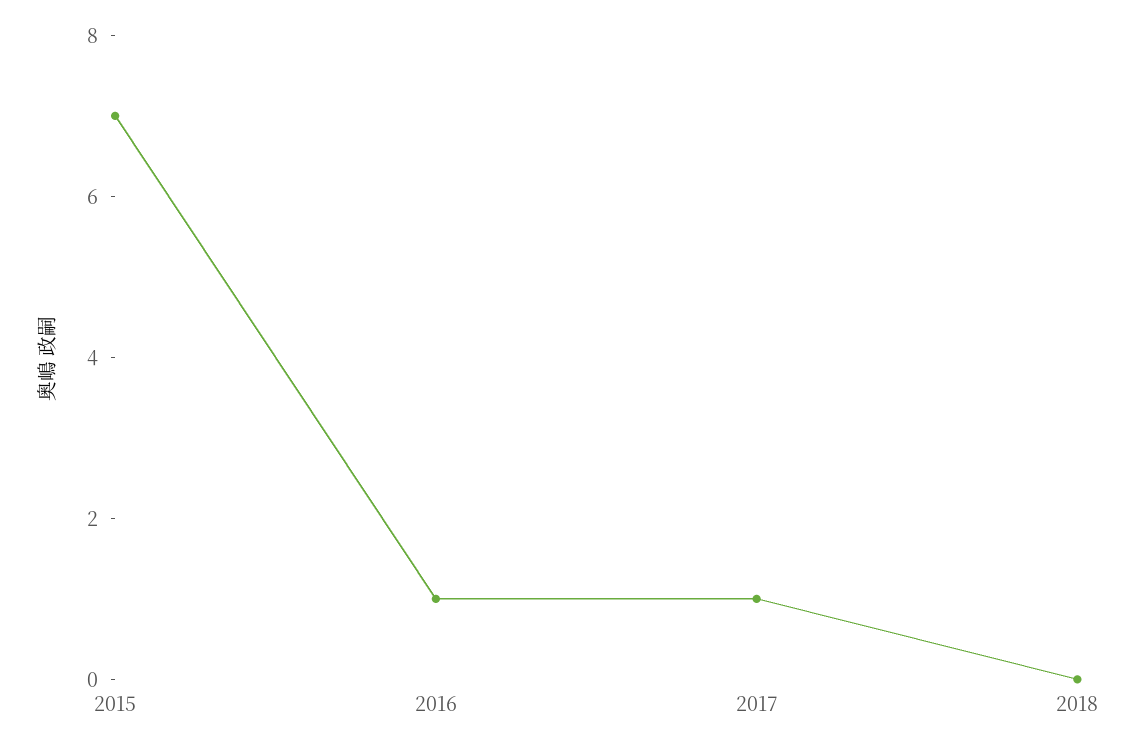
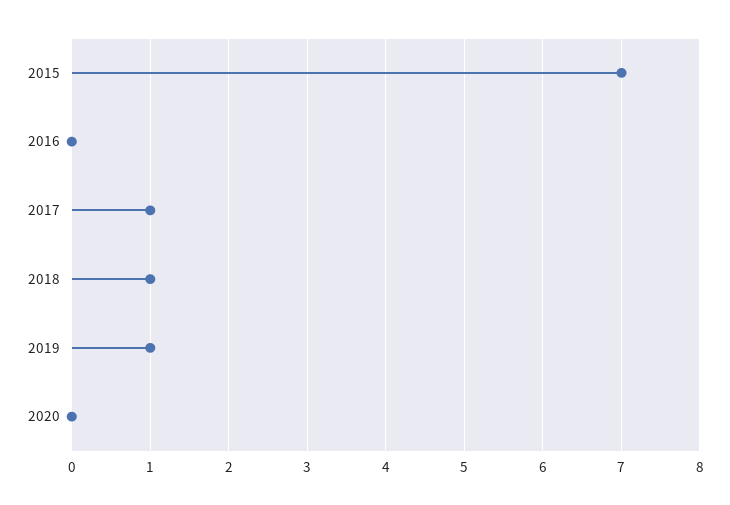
2016: 1 -> 0
2018: 0 -> 1
2019: none -> 1
2020: none -> 0

